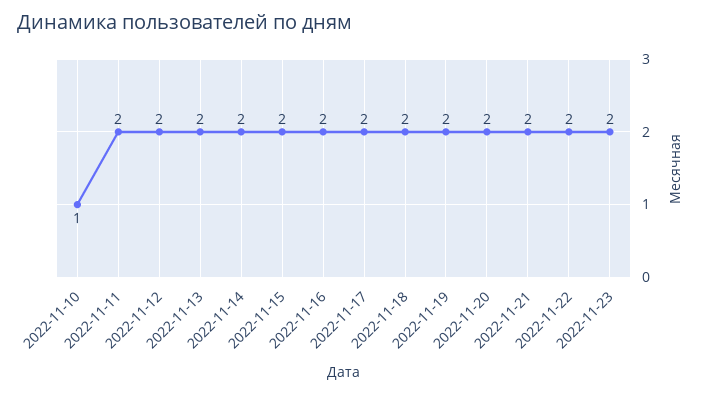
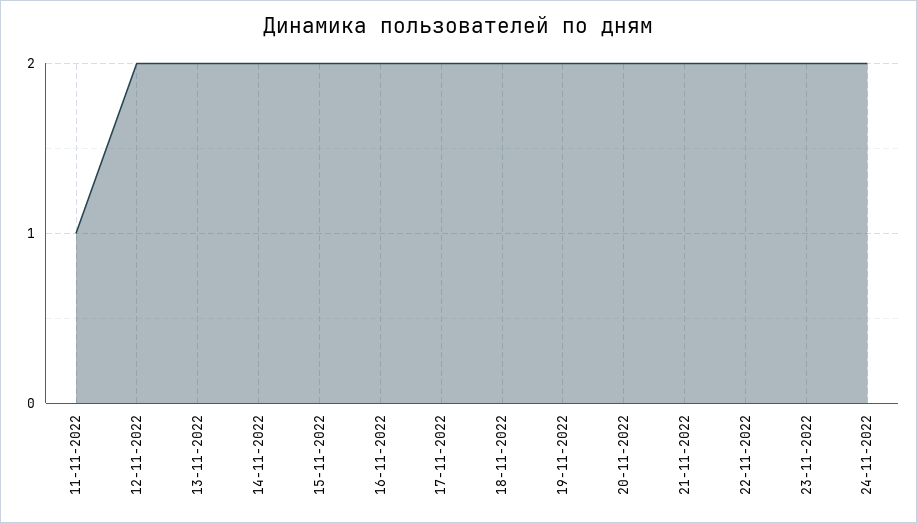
2022-11-10: 1 -> none
2022-11-11: 2 -> 1
24-11-2022: none -> 2

